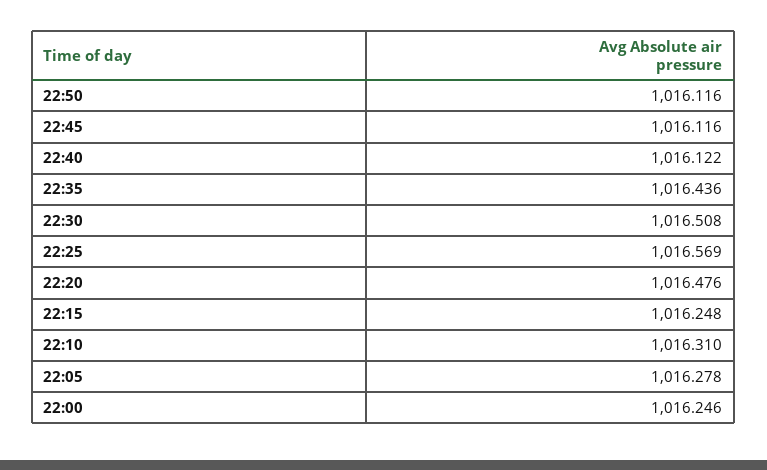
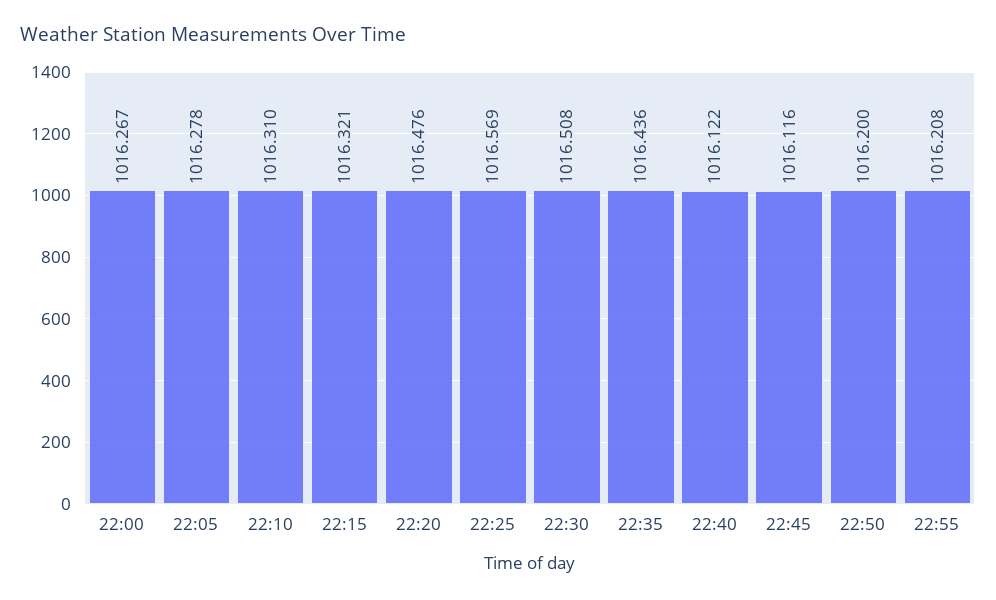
22:50: 1016.116 -> 1016.2
22:15: 1016.248 -> 1016.321
22:00: 1016.246 -> 1016.267
22:55: none -> 1016.208

